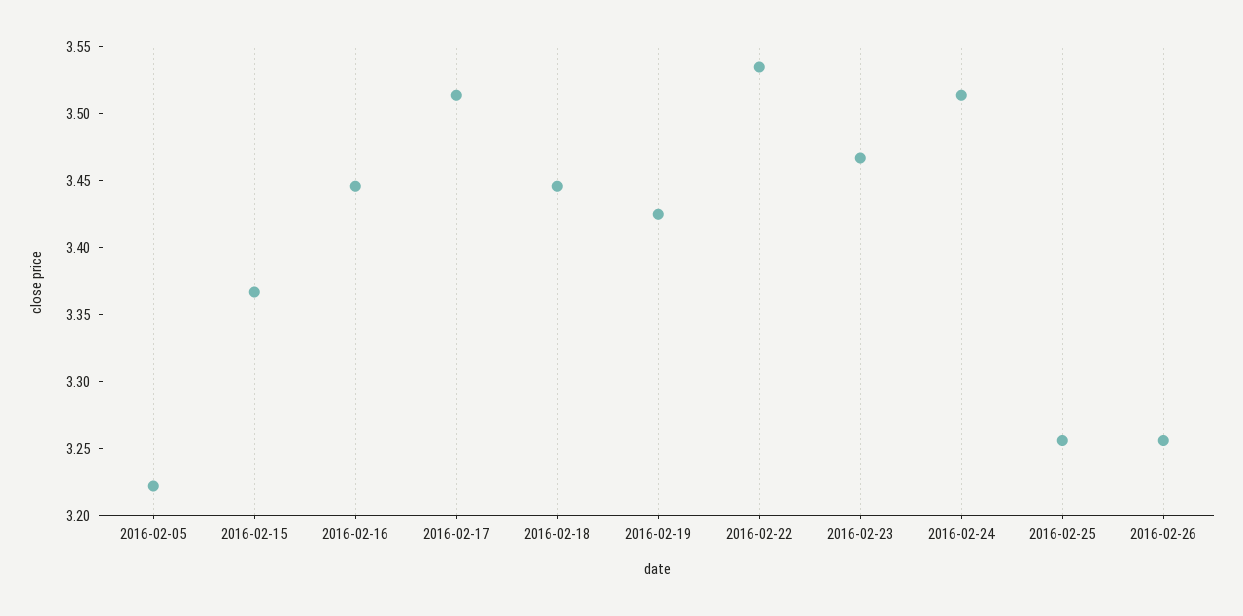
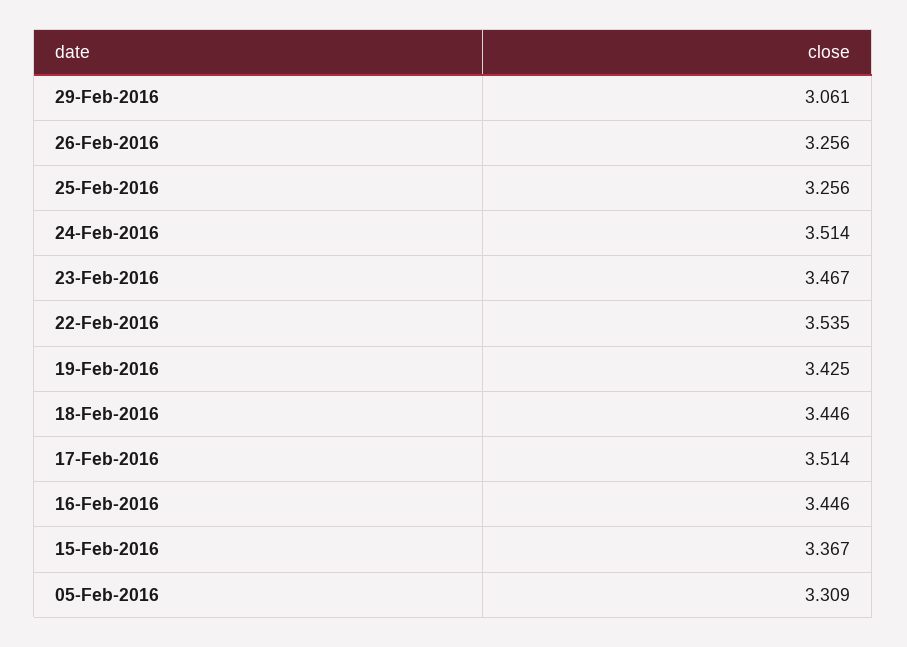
2016-02-05: 3.22 -> 3.309
29-Feb-2016: none -> 3.061

